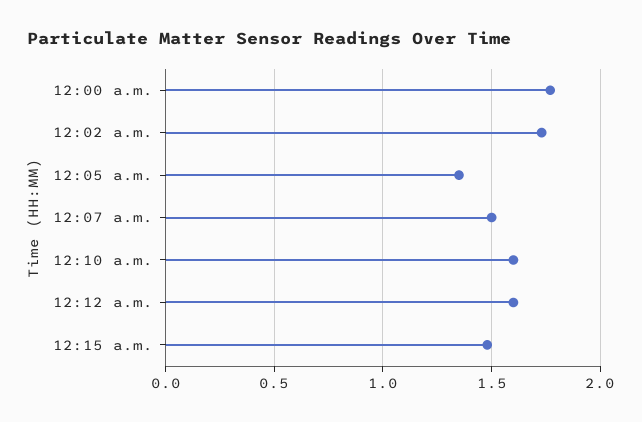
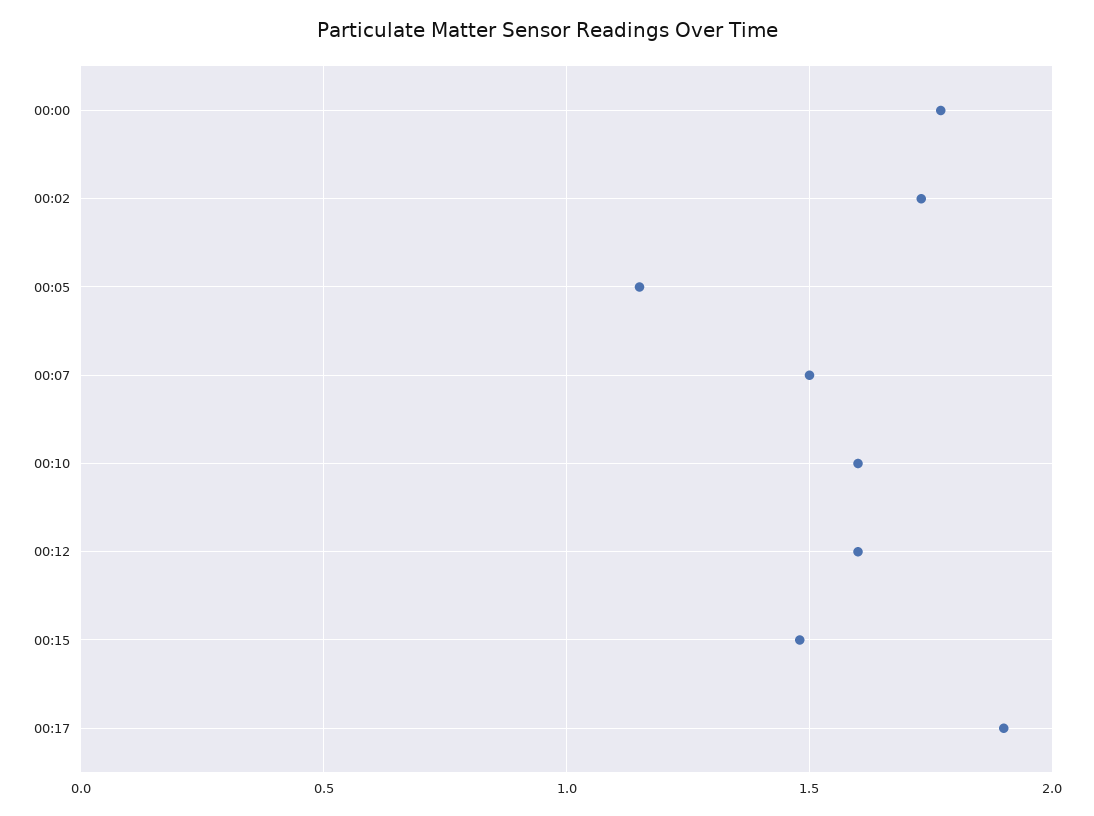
12:05 a.m.: 1.35 -> 1.15
00:17: none -> 1.9

